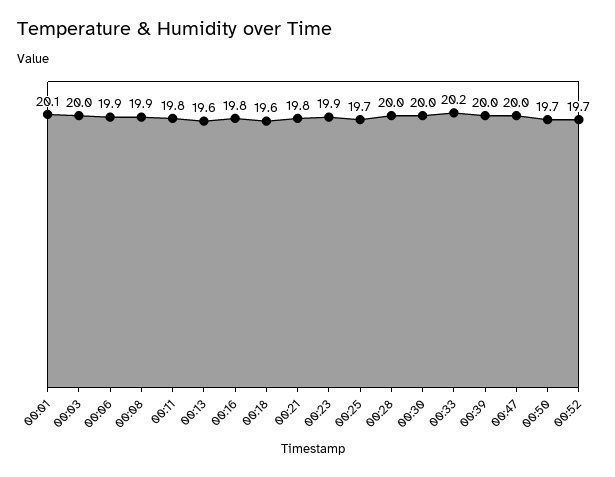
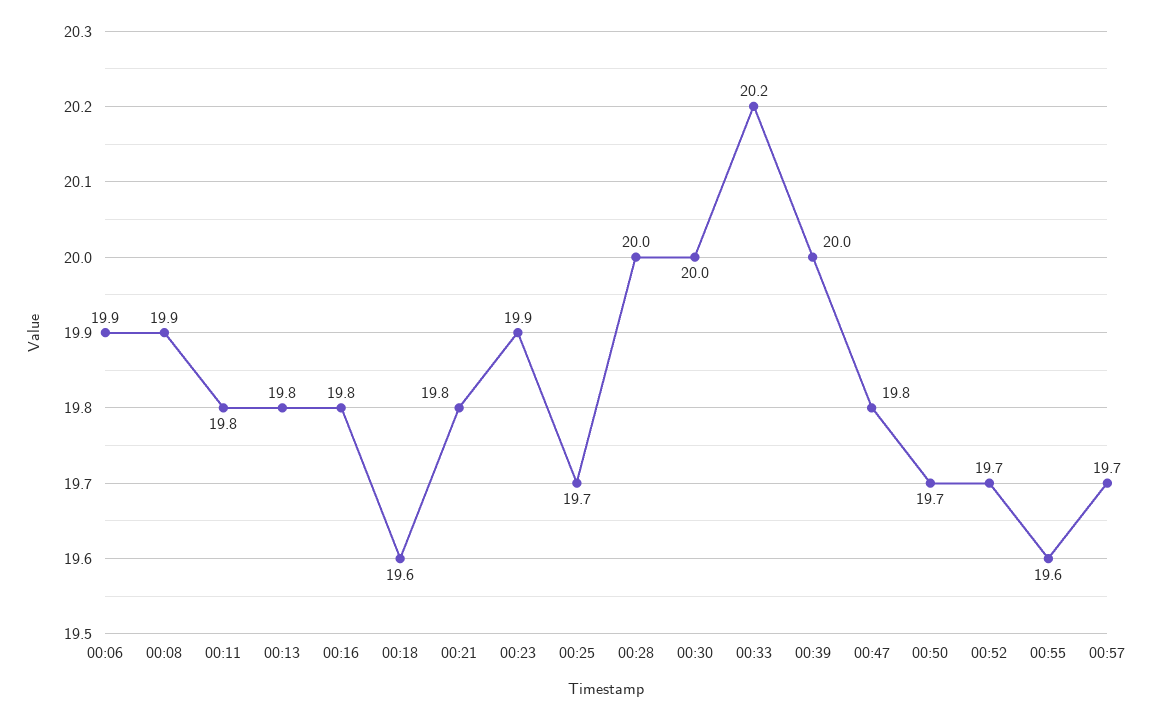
00:01: 20.1 -> none
00:03: 20 -> none
00:13: 19.6 -> 19.8
00:47: 20 -> 19.8
00:55: none -> 19.6
00:57: none -> 19.7

